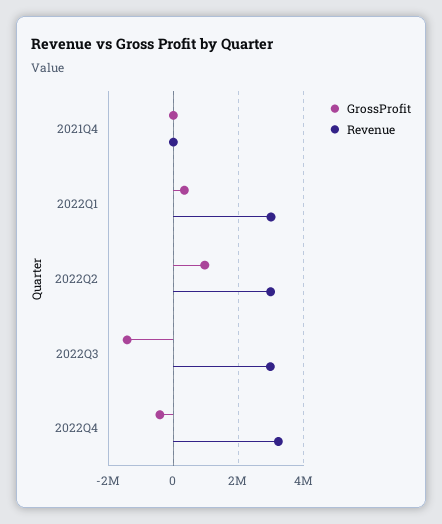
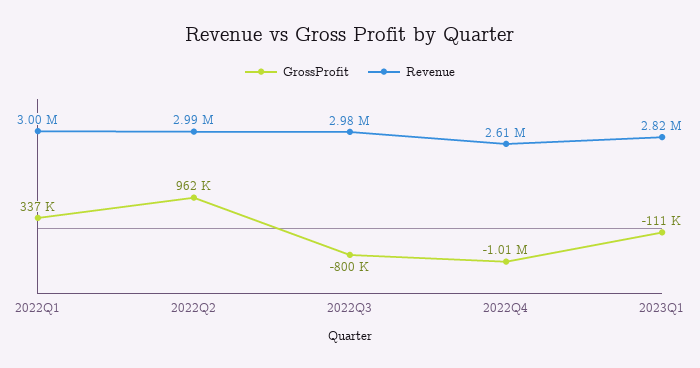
GrossProfit, 2021Q4: 0 -> none
Revenue, 2021Q4: 0 -> none
GrossProfit, 2022Q3: -1400000 -> -800000
GrossProfit, 2022Q4: -400000 -> -1010000
Revenue, 2022Q4: 3200000 -> 2610000
GrossProfit, 2023Q1: none -> -111000
Revenue, 2023Q1: none -> 2820000

